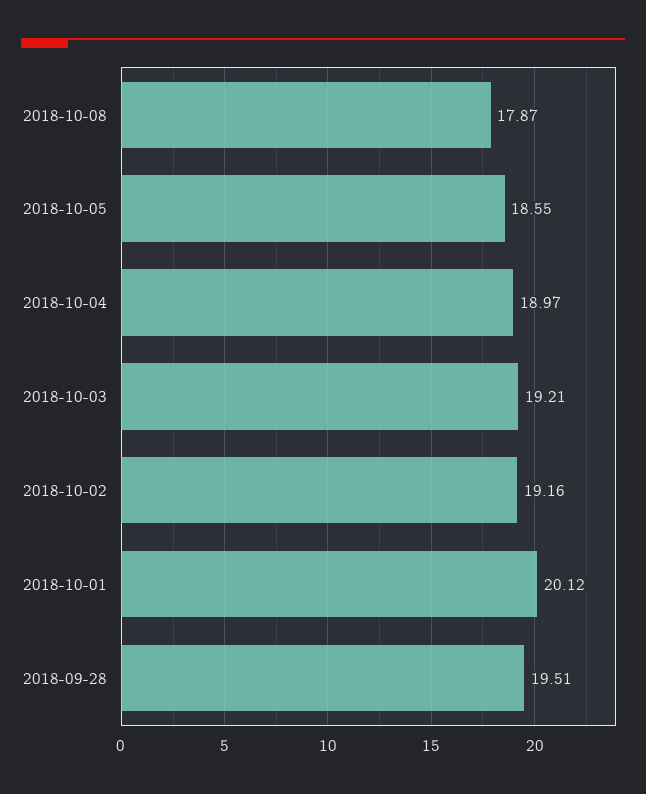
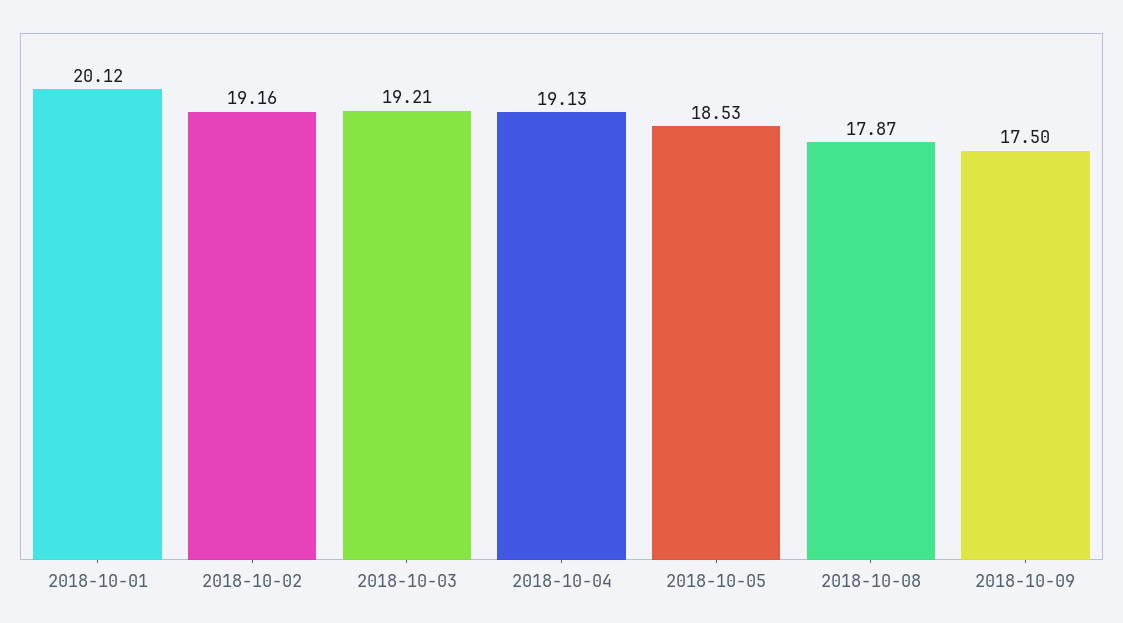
2018-10-05: 18.55 -> 18.53
2018-10-04: 18.97 -> 19.13
2018-09-28: 19.51 -> none
2018-10-09: none -> 17.5

